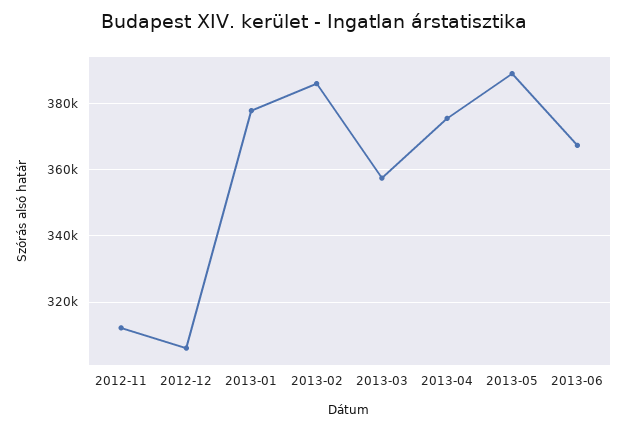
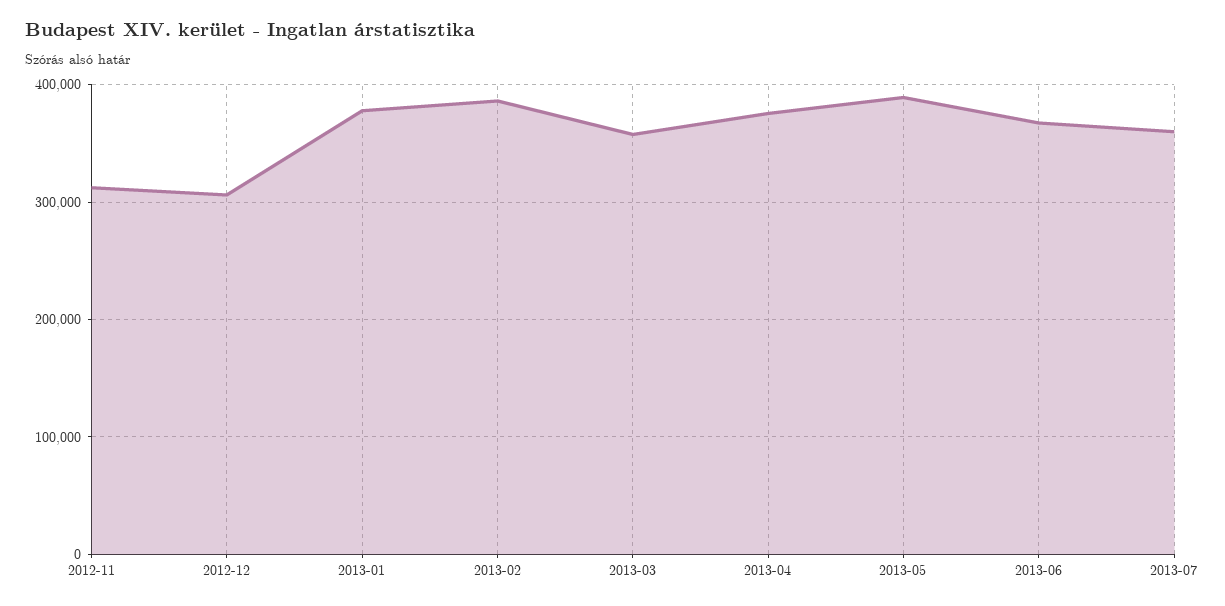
2013-07: none -> 360000

